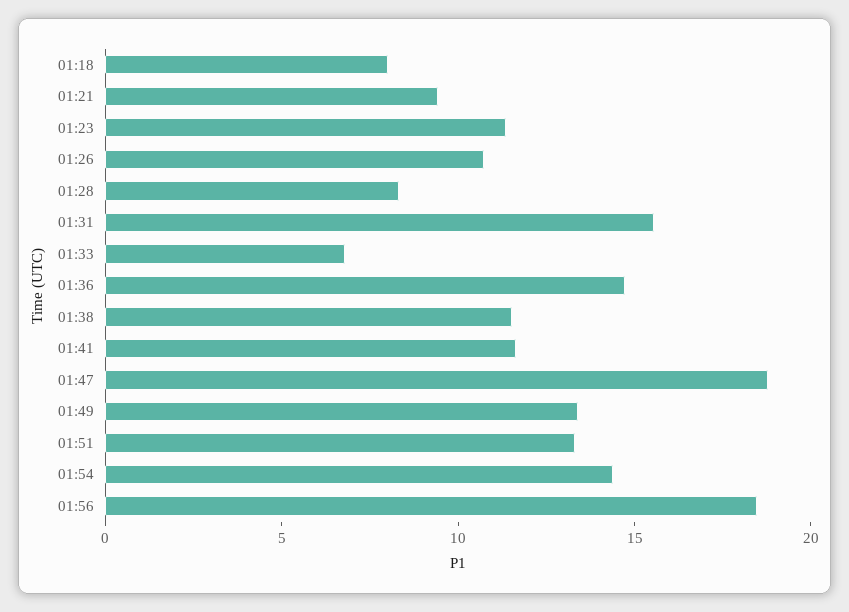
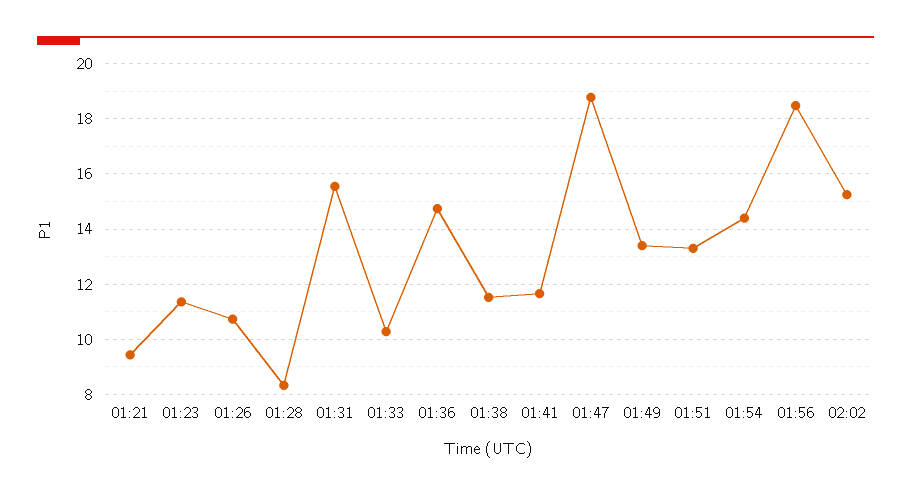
01:18: 8 -> none
01:33: 7 -> 10.25
02:02: none -> 15.25

